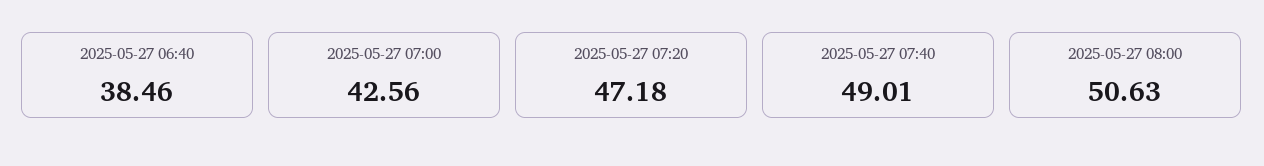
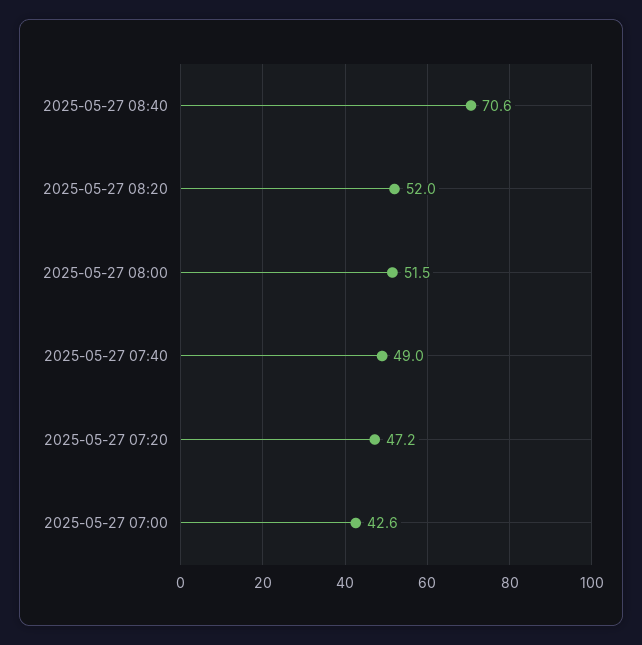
2025-05-27 06:40: 38.46 -> none
2025-05-27 08:00: 50.63 -> 51.5
2025-05-27 08:40: none -> 70.6
2025-05-27 08:20: none -> 52

